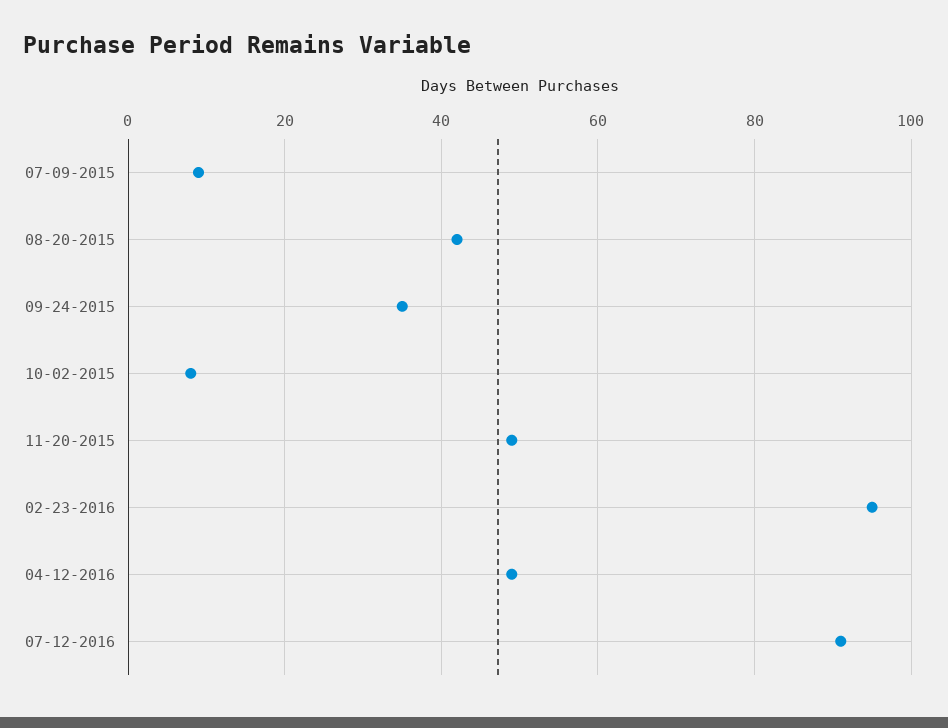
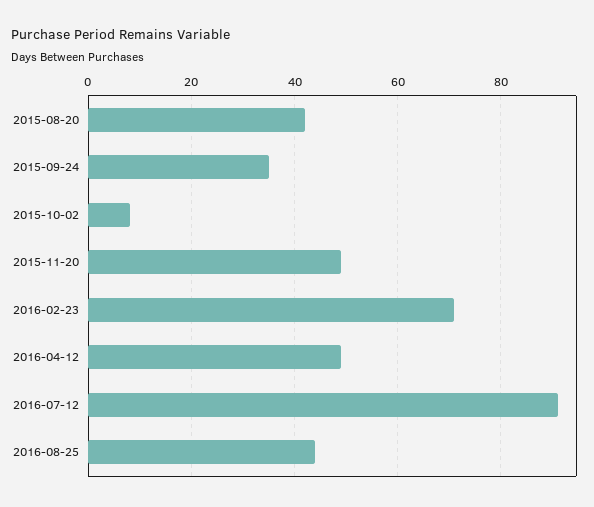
07-09-2015: 10 -> none
02-23-2016: 95 -> 70
2016-08-25: none -> 45

